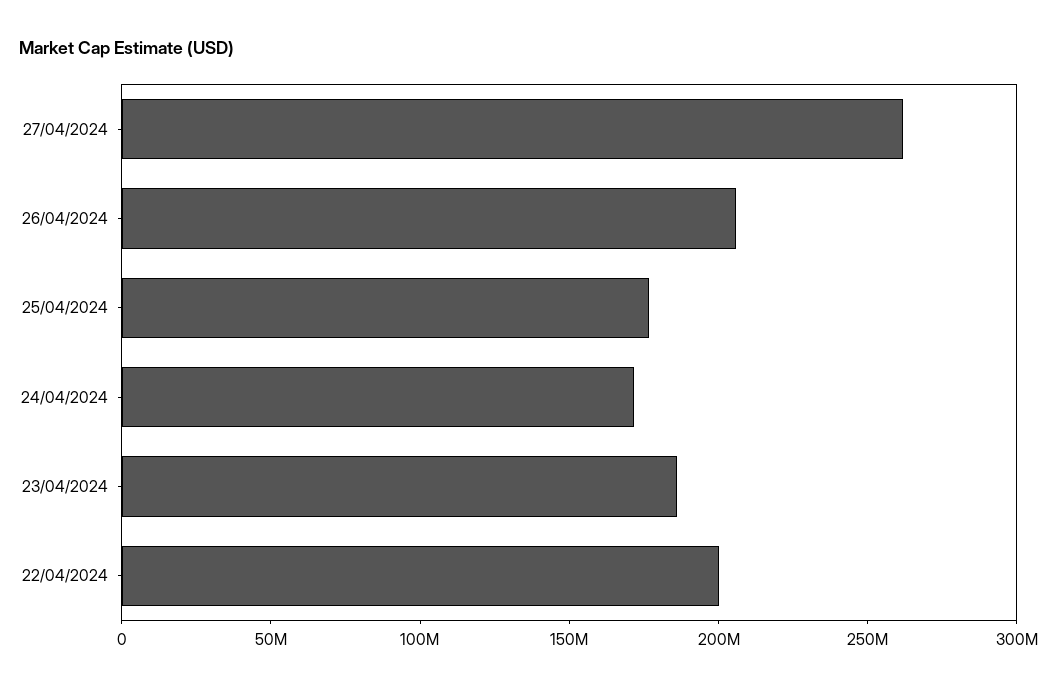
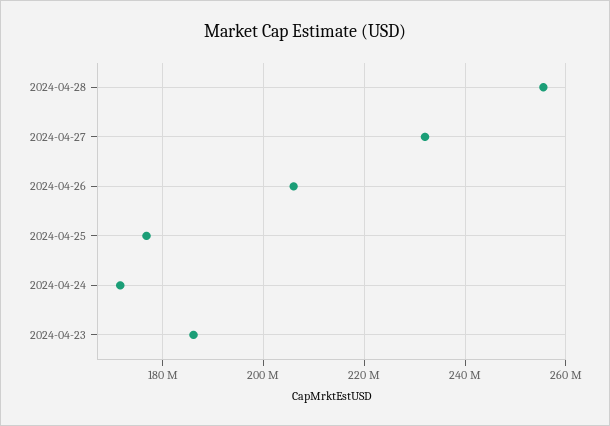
27/04/2024: 260000000 -> 232000000
22/04/2024: 200000000 -> none
2024-04-28: none -> 256000000

